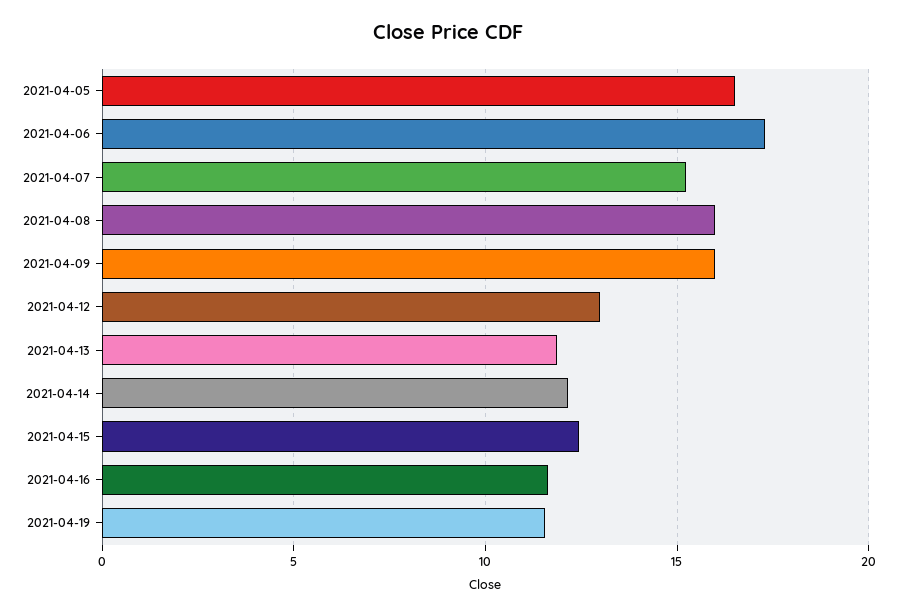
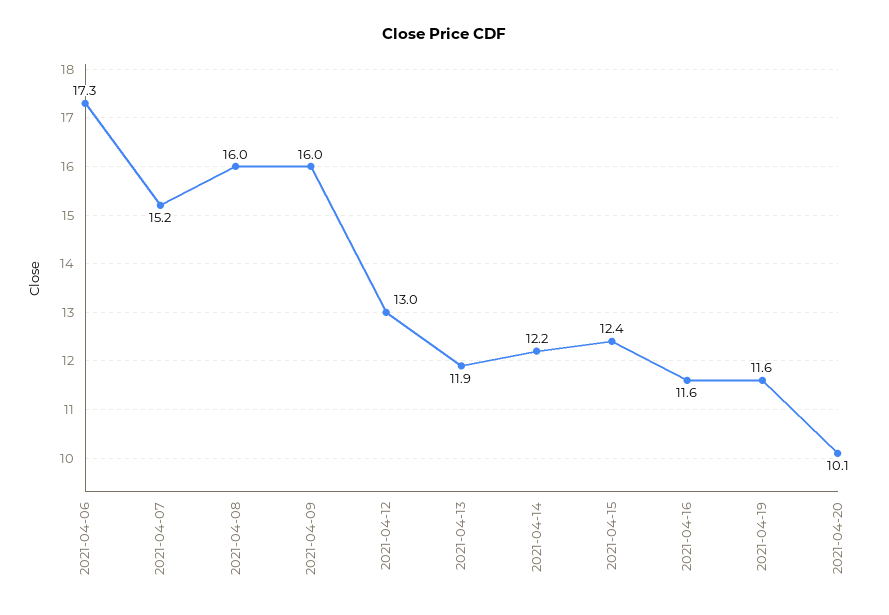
2021-04-05: 16.5 -> none
2021-04-20: none -> 10.1

